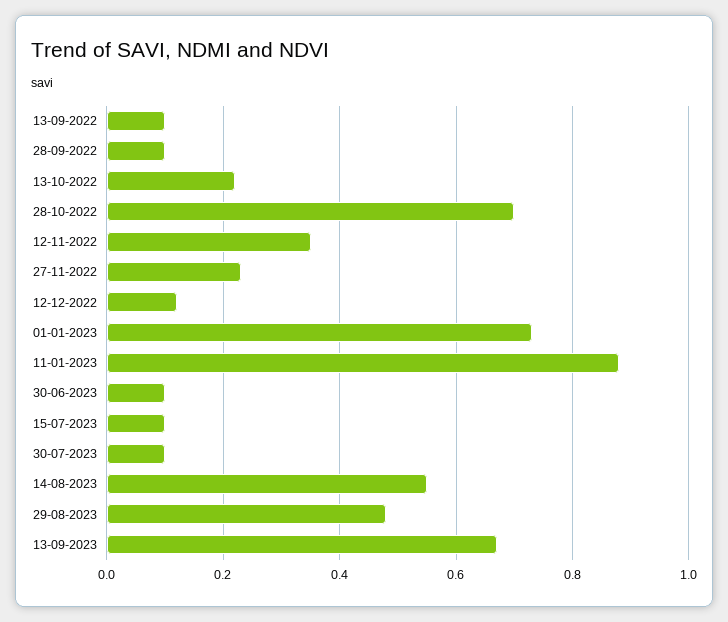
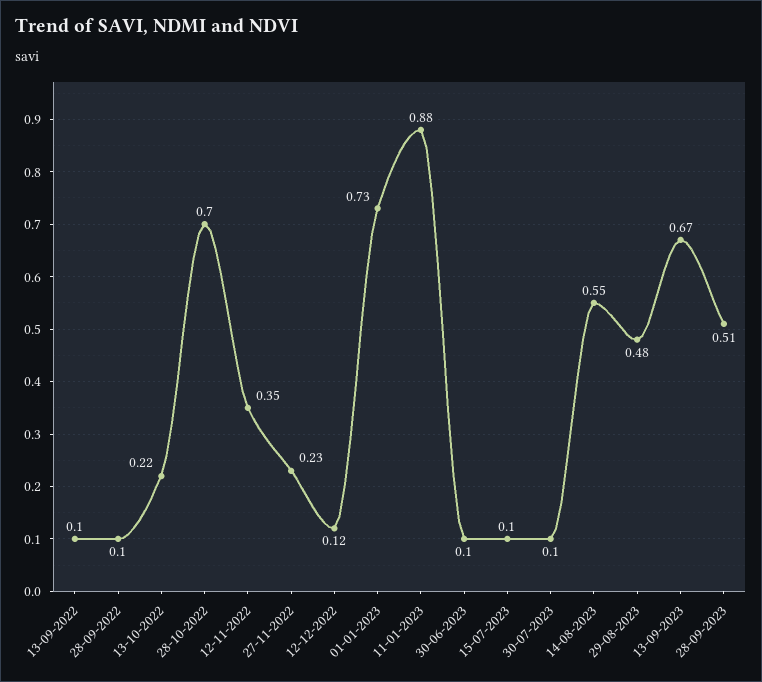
28-09-2023: none -> 0.51

